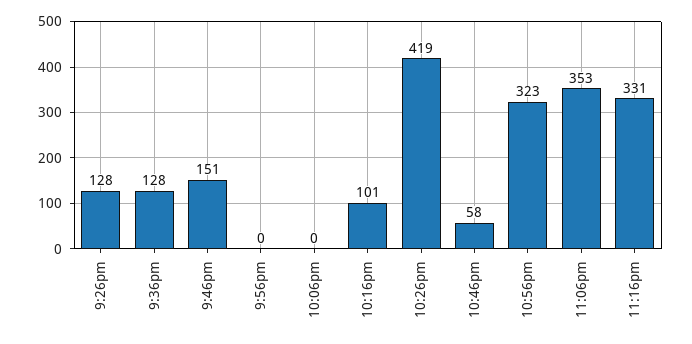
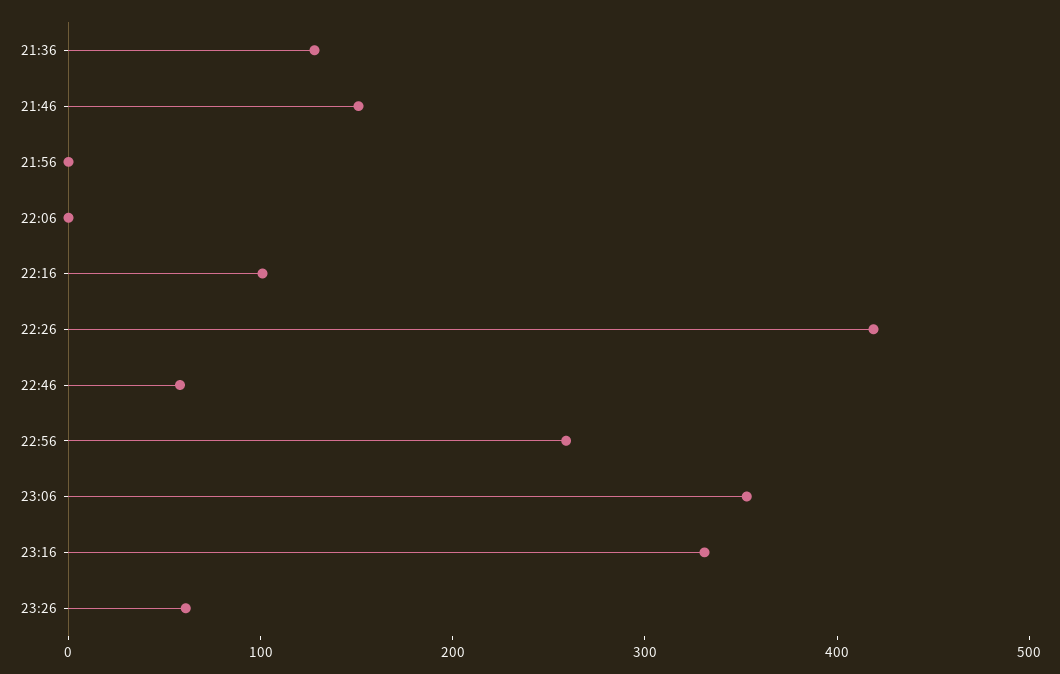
9:26pm: 128 -> none
10:56pm: 323 -> 260
23:26: none -> 60

